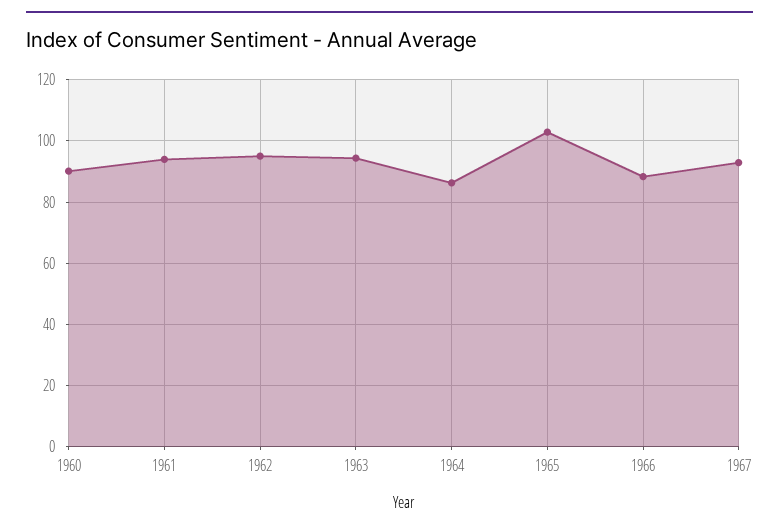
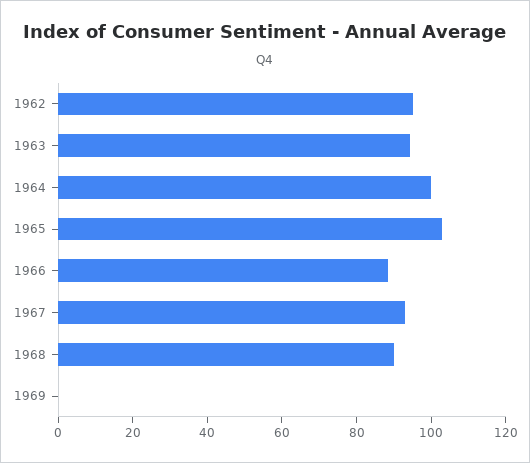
1960: 90 -> none
1961: 94 -> none
1964: 86 -> 100
1968: none -> 90
1969: none -> 0

